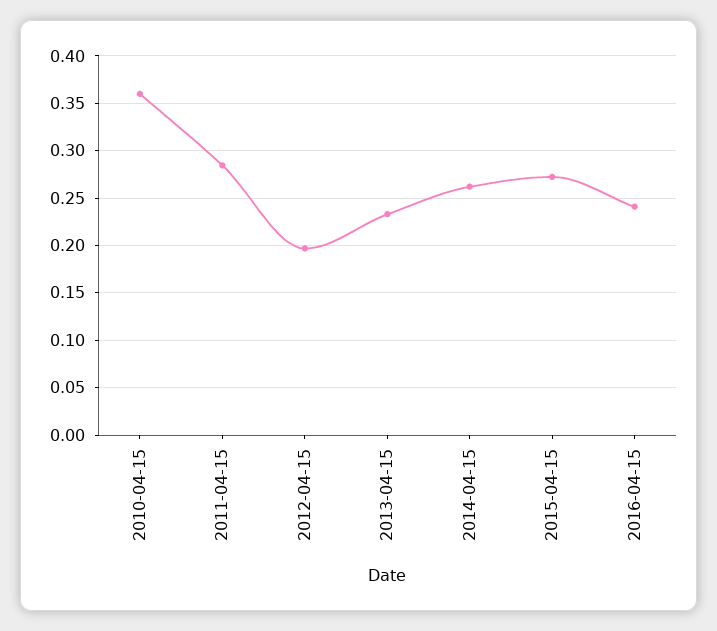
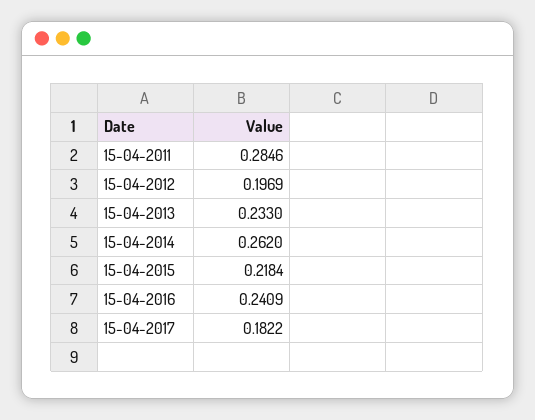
2010-04-15: 0.36 -> none
2015-04-15: 0.27 -> 0.2184
15-04-2017: none -> 0.1822

